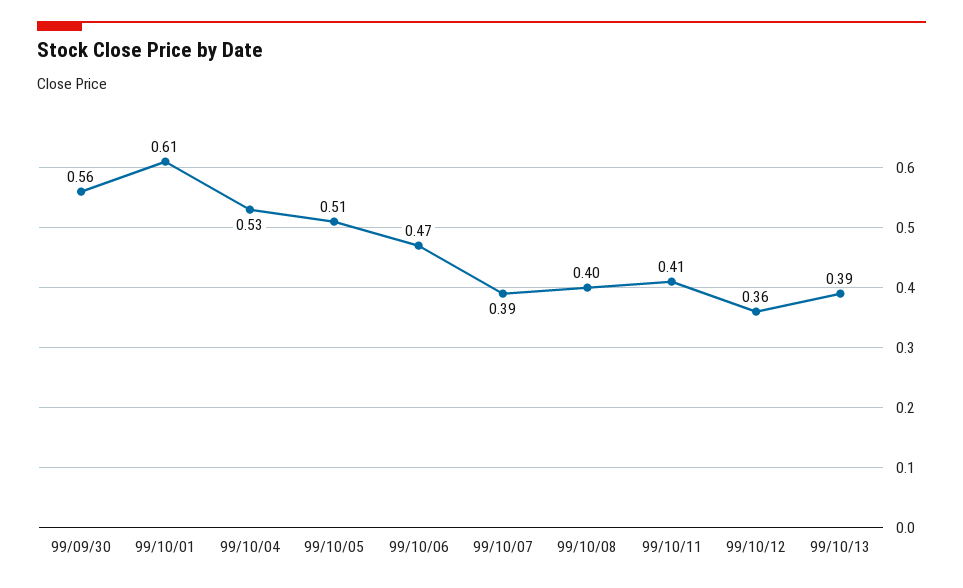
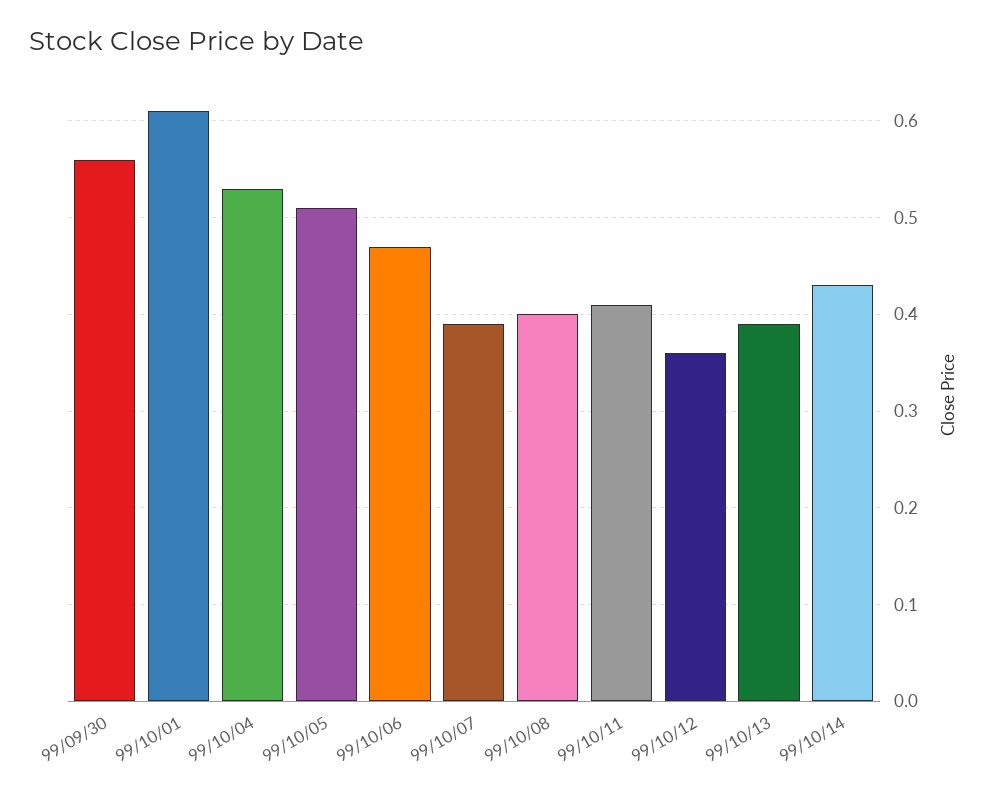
99/10/14: none -> 0.43

